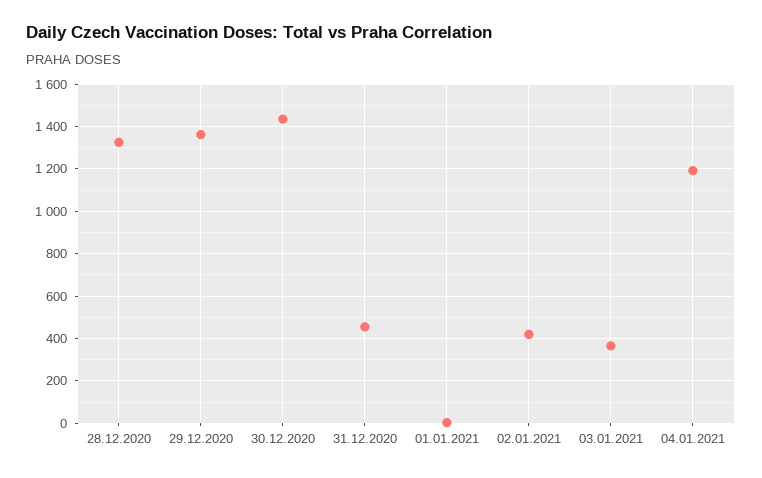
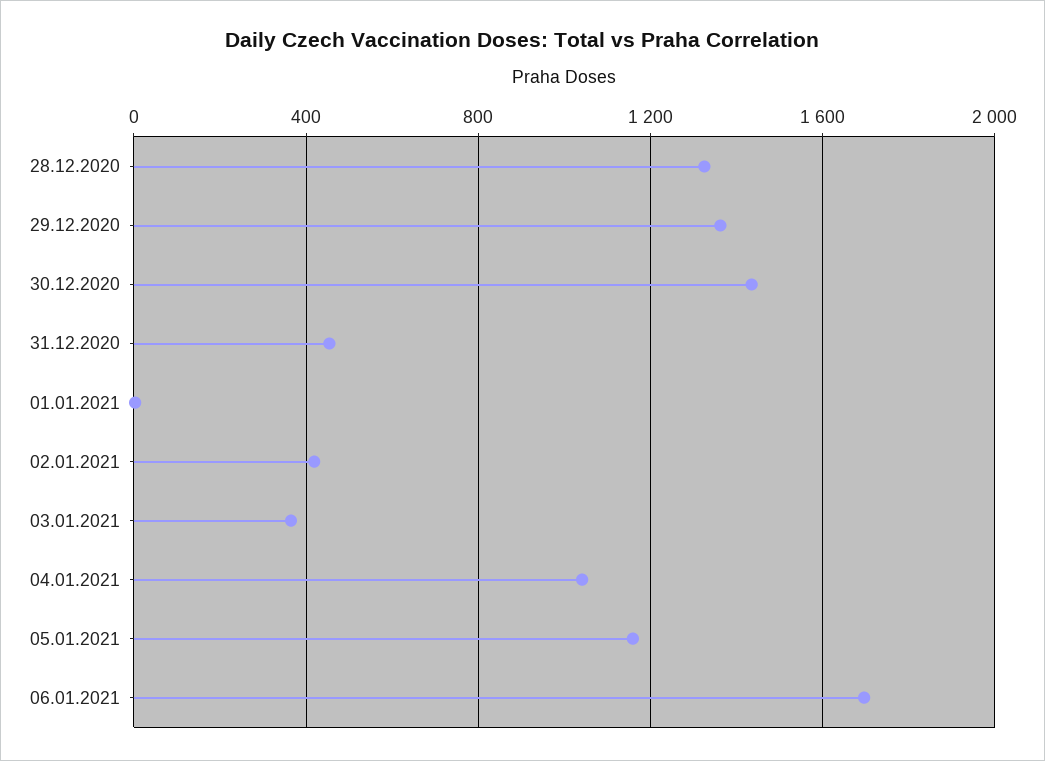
04.01.2021: 1200 -> 1050
05.01.2021: none -> 1150
06.01.2021: none -> 1700

